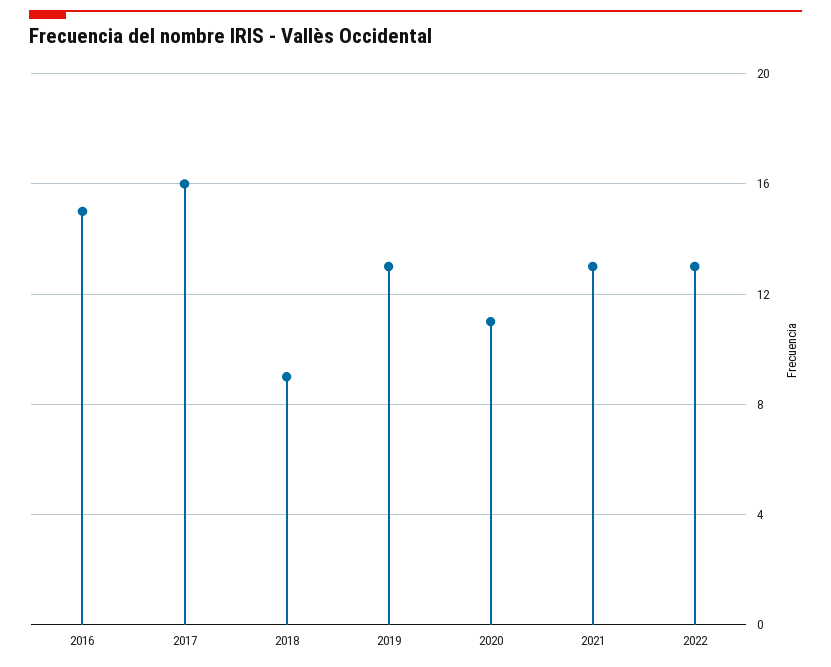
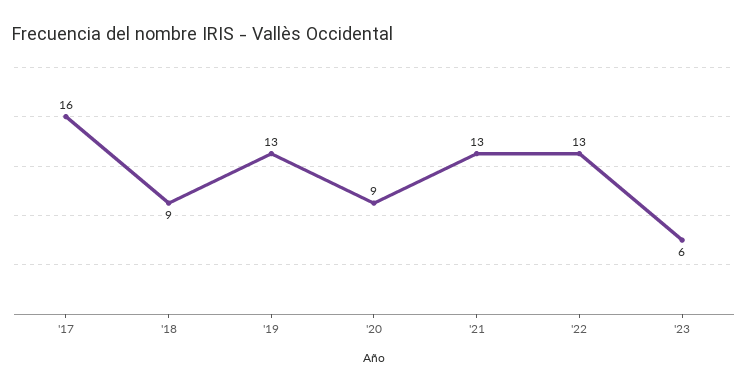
2016: 15 -> none
2020: 11 -> 9
'23: none -> 6

